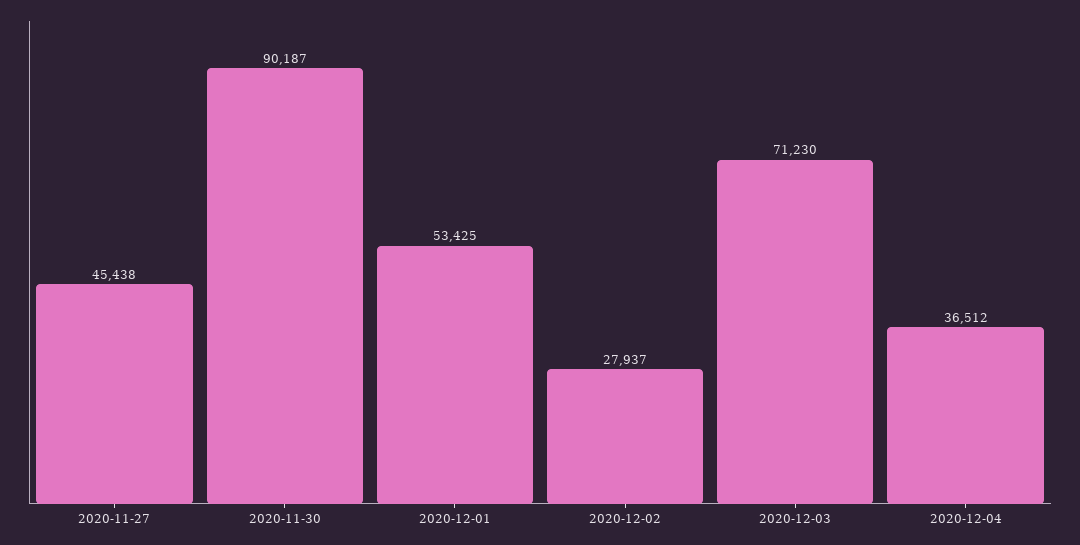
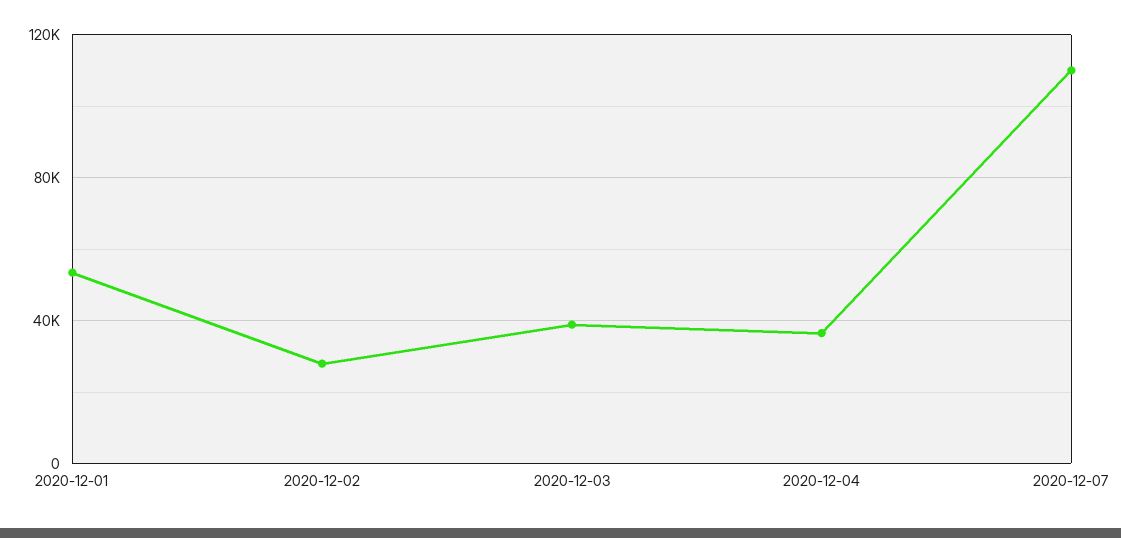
2020-11-27: 45438 -> none
2020-11-30: 90187 -> none
2020-12-03: 71230 -> 40000
2020-12-07: none -> 110000

